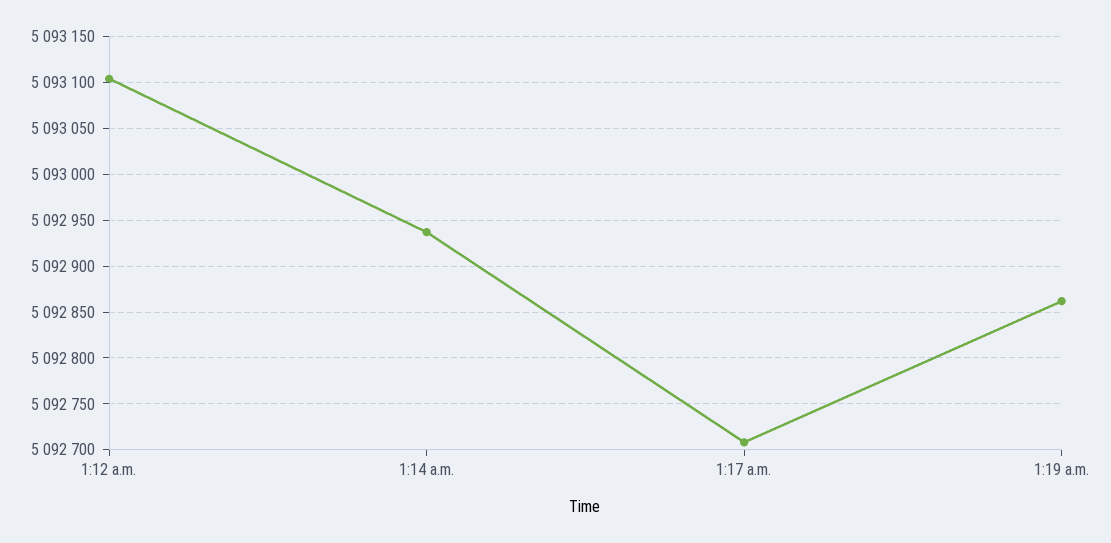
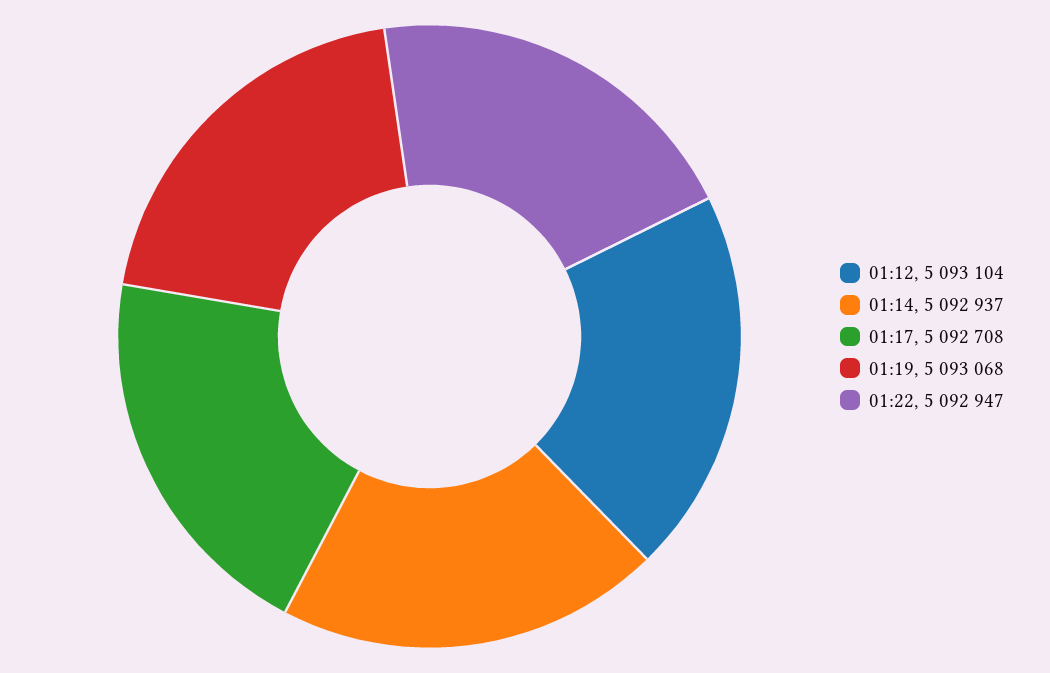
1:19 a.m.: 5092860 -> 5093068
01:22: none -> 5092947

